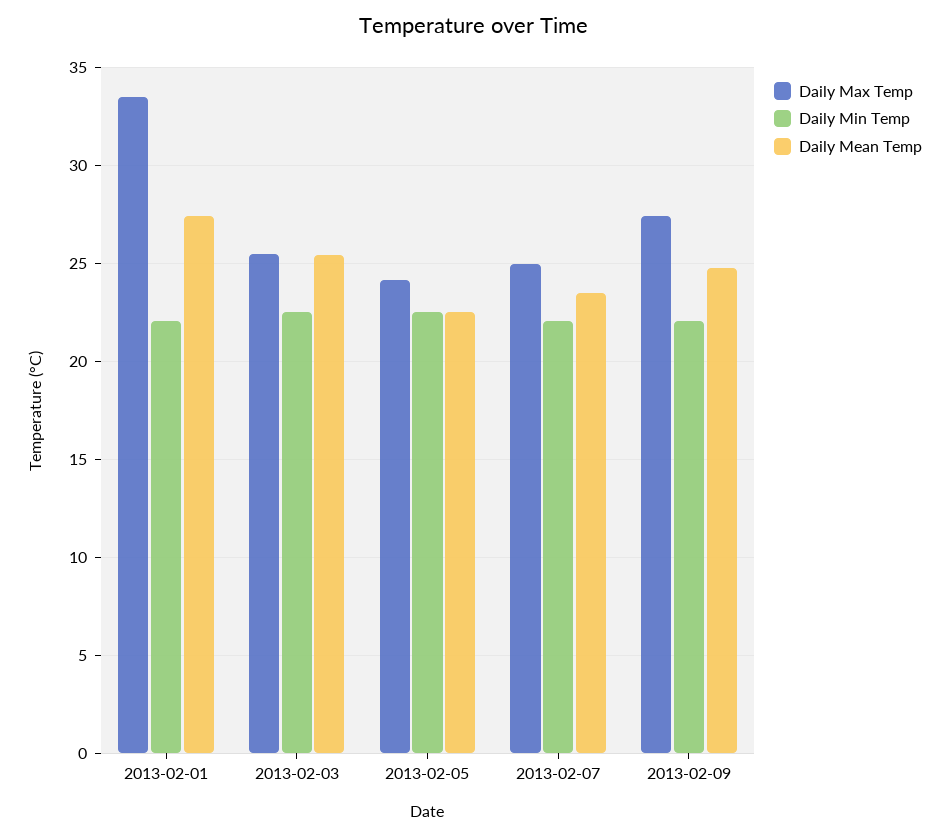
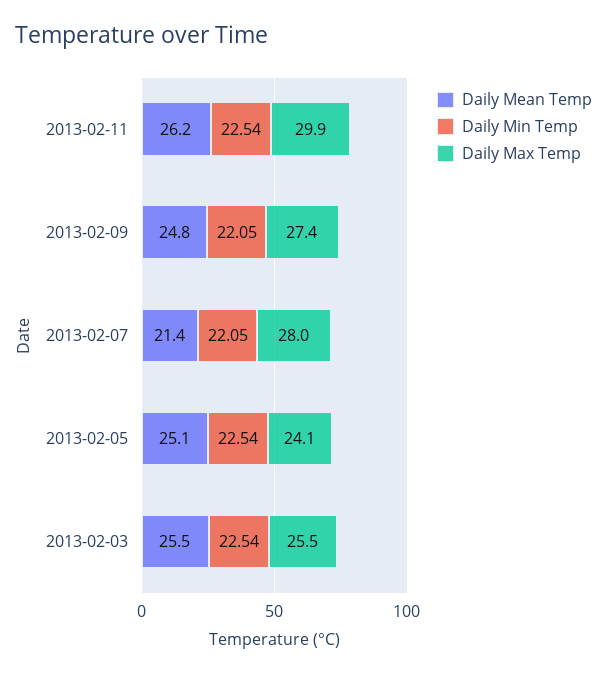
Daily Max Temp, 2013-02-01: 33.5 -> none
Daily Min Temp, 2013-02-01: 22 -> none
Daily Mean Temp, 2013-02-01: 27.5 -> none
Daily Mean Temp, 2013-02-05: 22.5 -> 25.1
Daily Max Temp, 2013-02-07: 25 -> 28
Daily Mean Temp, 2013-02-07: 23.5 -> 21.4
Daily Mean Temp, 2013-02-11: none -> 26.2
Daily Min Temp, 2013-02-11: none -> 22.54
Daily Max Temp, 2013-02-11: none -> 29.9

